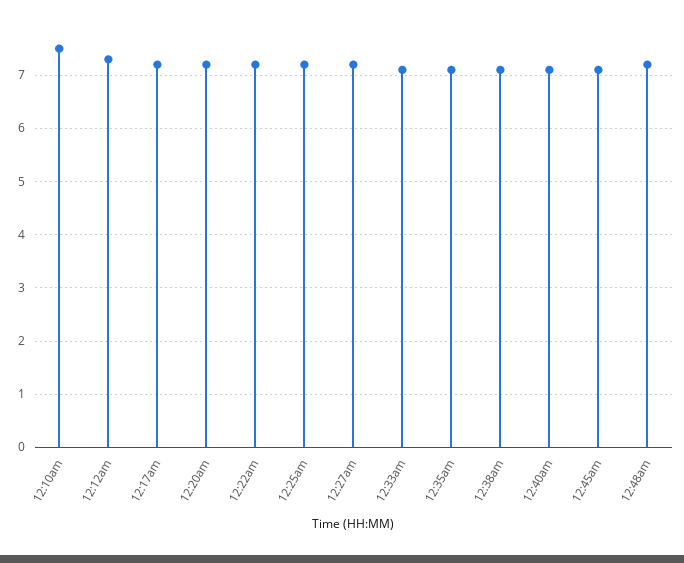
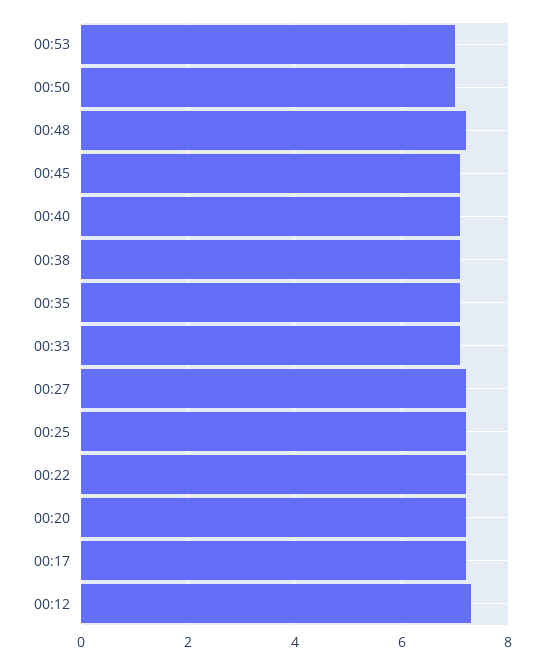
12:10am: 7.5 -> none
00:53: none -> 7
00:50: none -> 7

